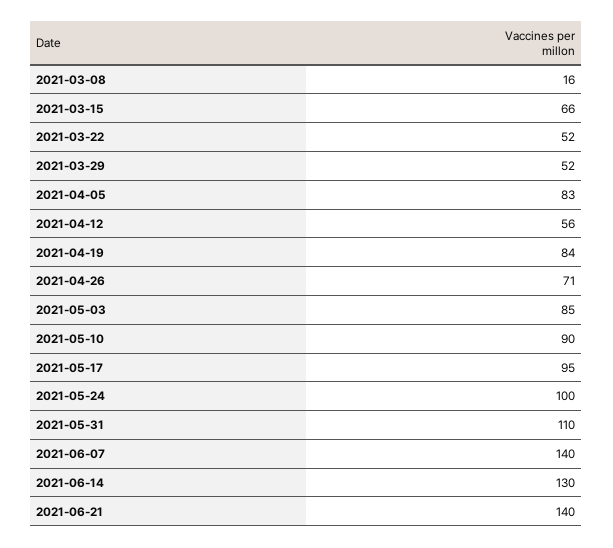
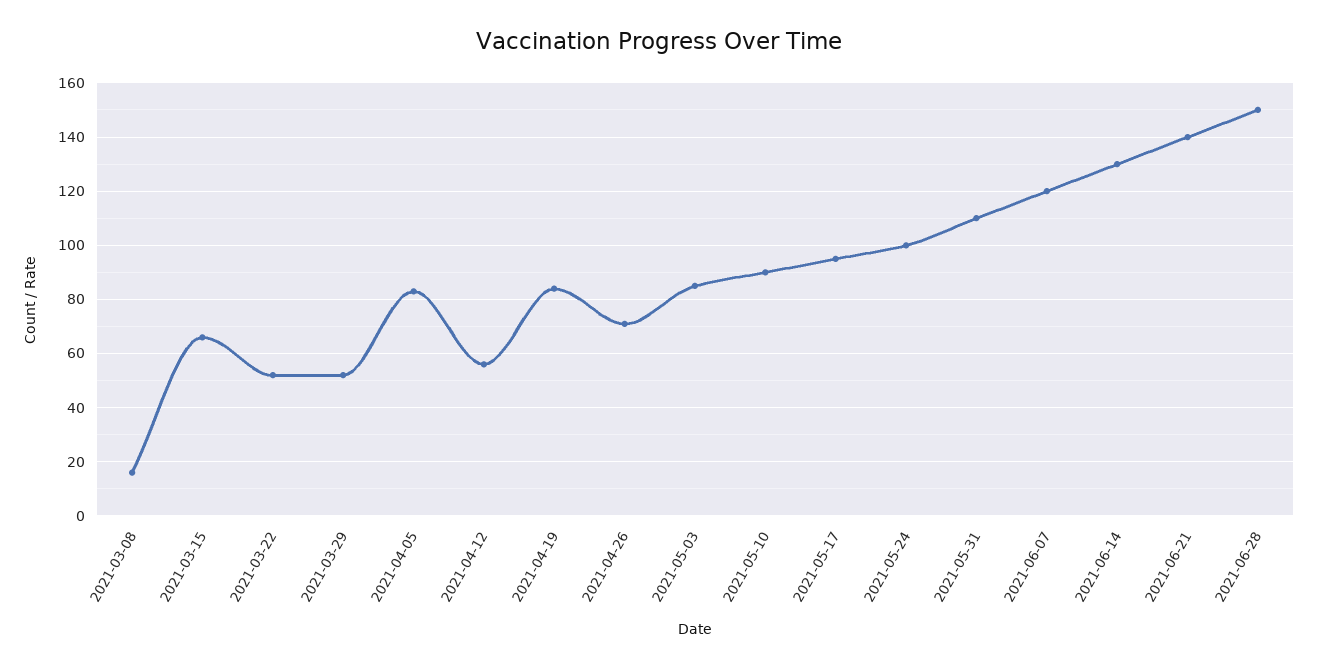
2021-06-07: 140 -> 120
2021-06-28: none -> 150

